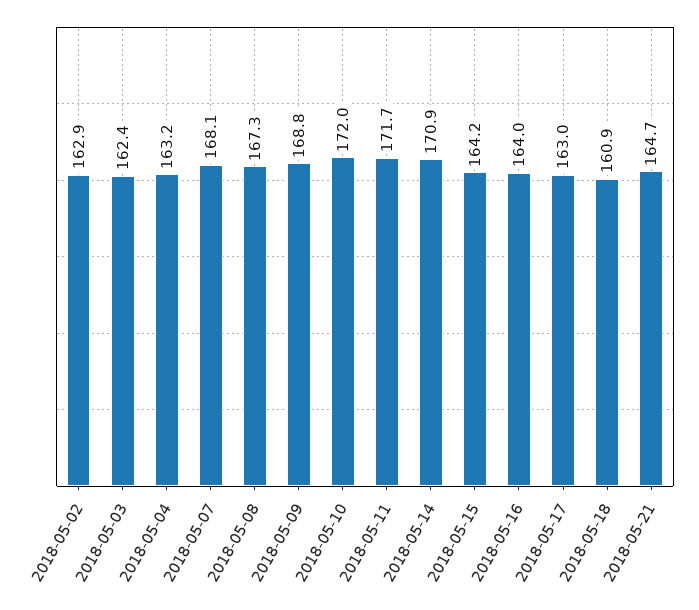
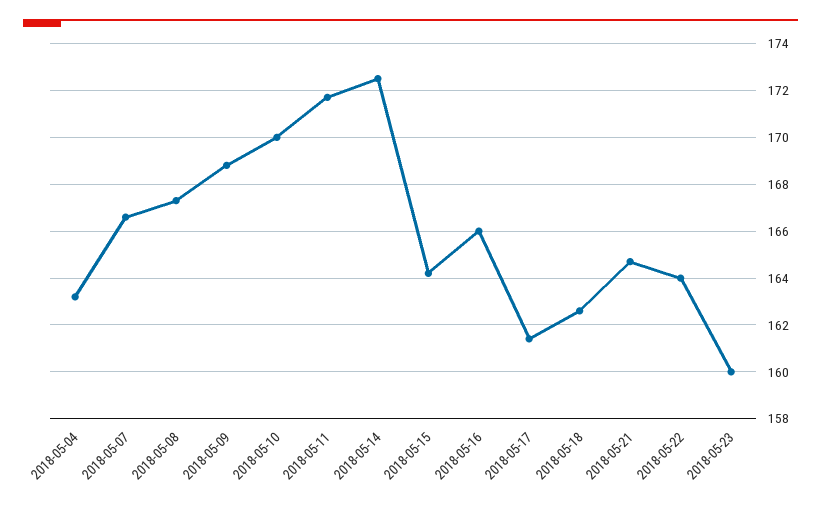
2018-05-02: 162.9 -> none
2018-05-03: 162.4 -> none
2018-05-07: 168.1 -> 166.5
2018-05-10: 172 -> 170
2018-05-14: 170.9 -> 172.5
2018-05-16: 164 -> 166
2018-05-17: 163 -> 161.5
2018-05-18: 160.9 -> 162.5
2018-05-22: none -> 164
2018-05-23: none -> 160

